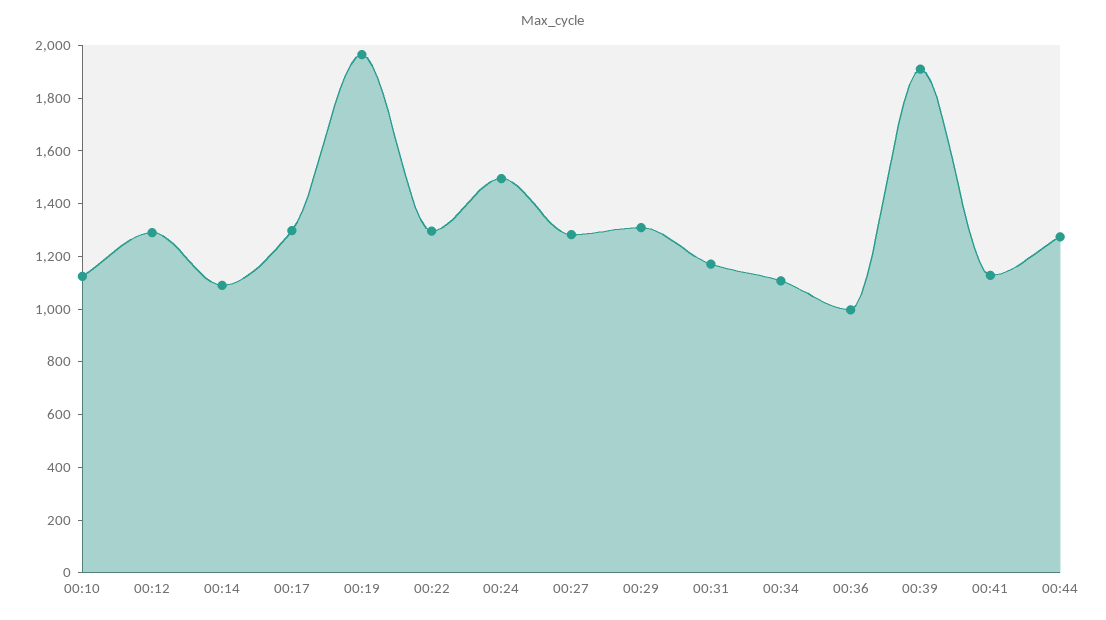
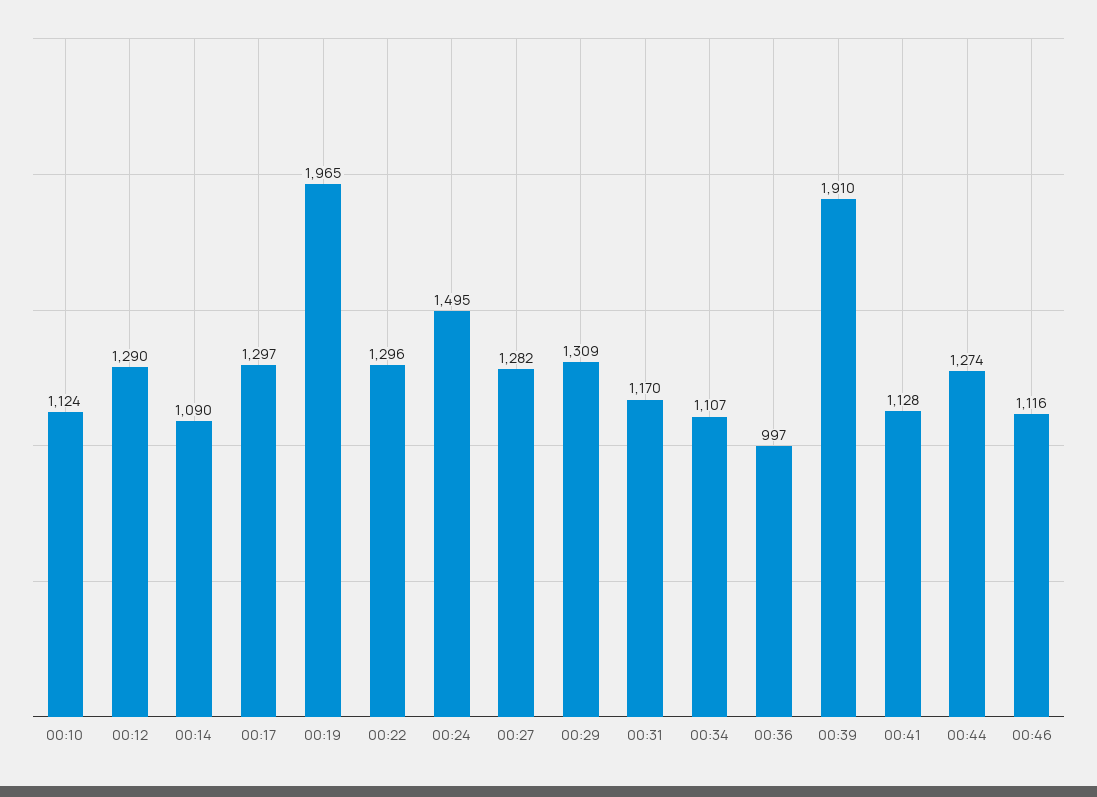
00:46: none -> 1116

